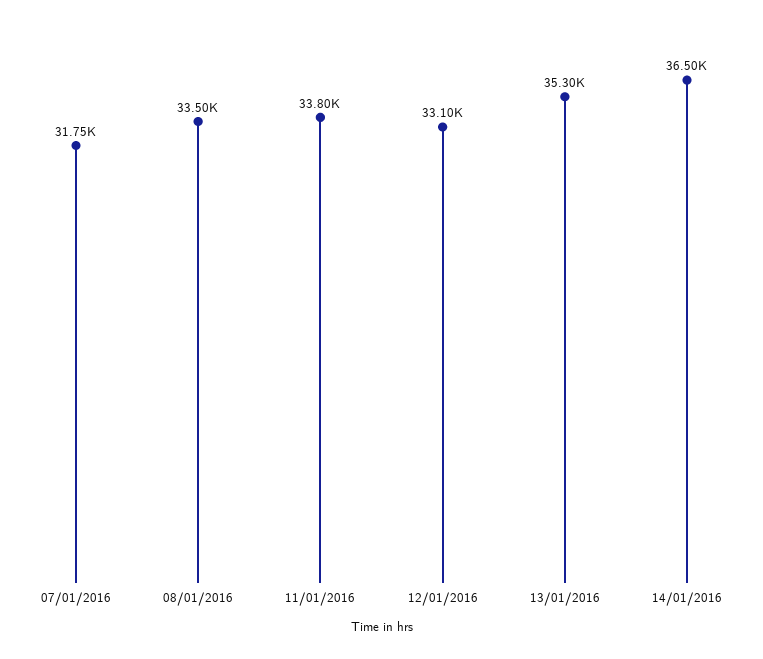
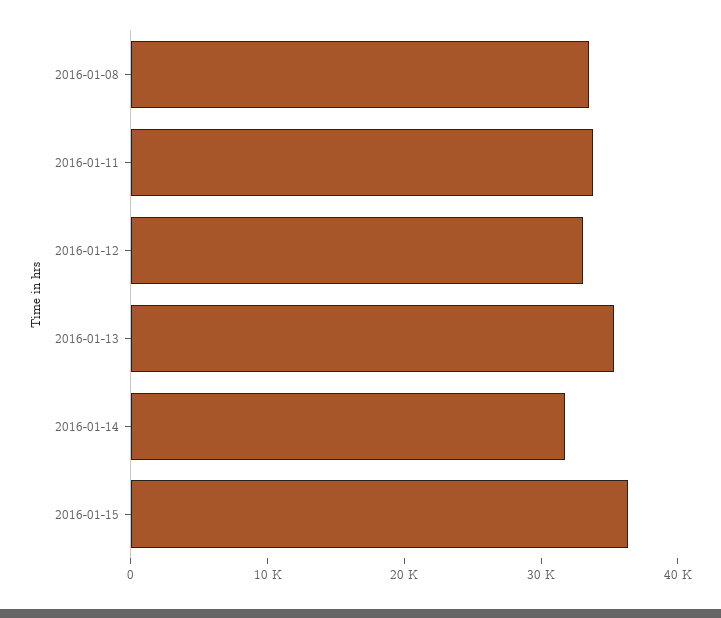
07/01/2016: 31750 -> none
14/01/2016: 36500 -> 32000
2016-01-15: none -> 36000

